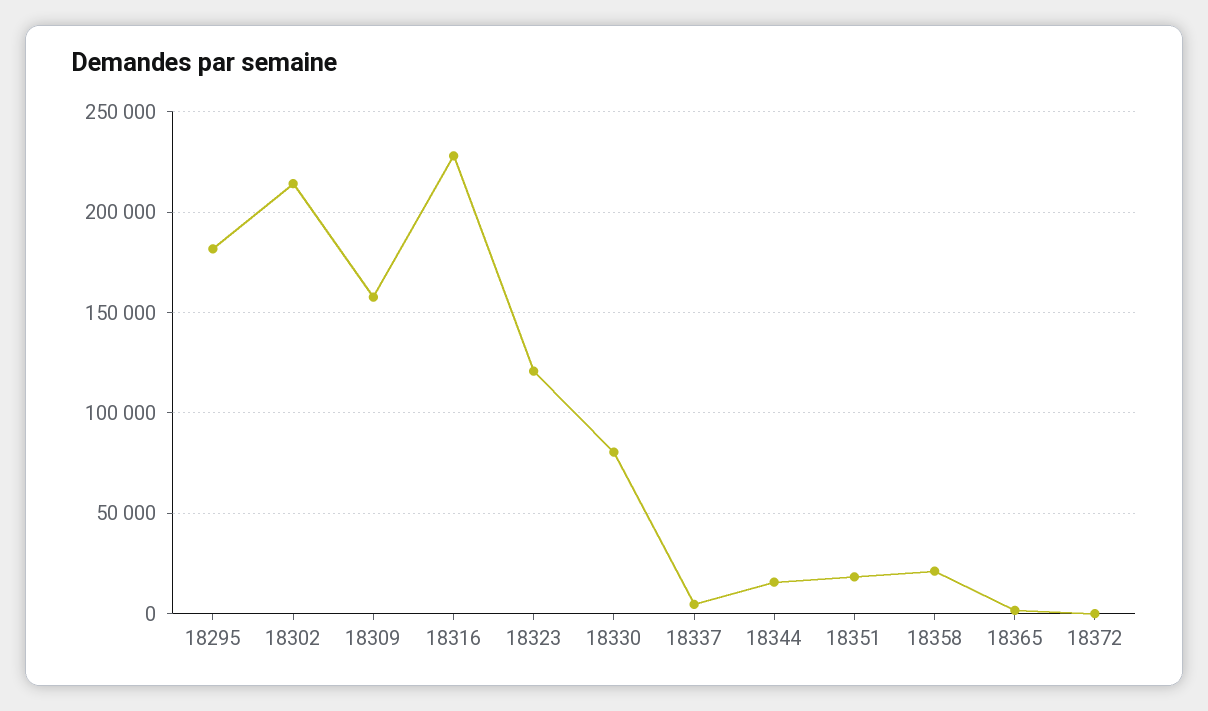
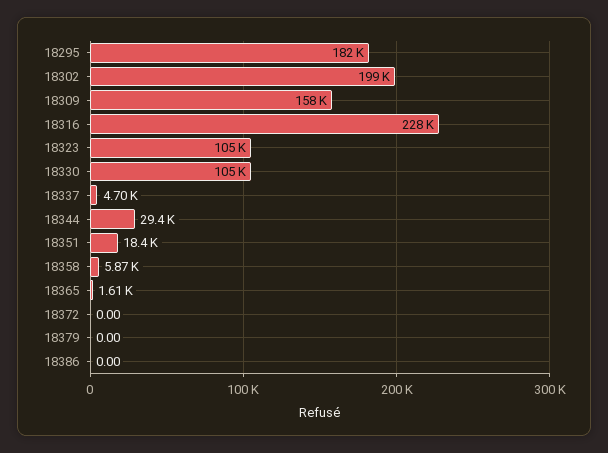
18302: 215000 -> 199000
18323: 120000 -> 105000
18330: 80000 -> 105000
18344: 15000 -> 29400
18358: 20000 -> 5870
18379: none -> 0
18386: none -> 0

